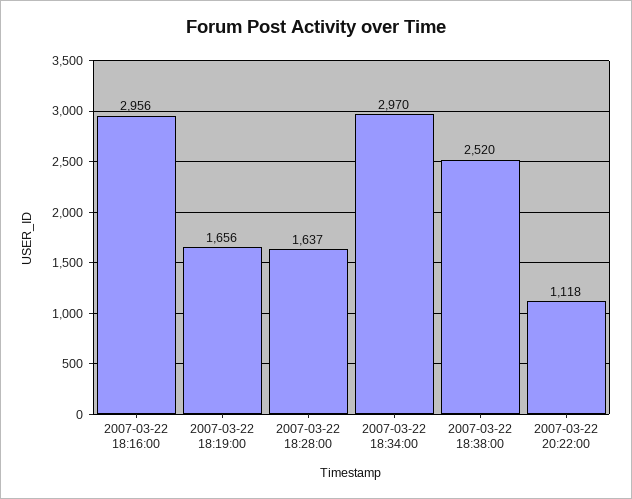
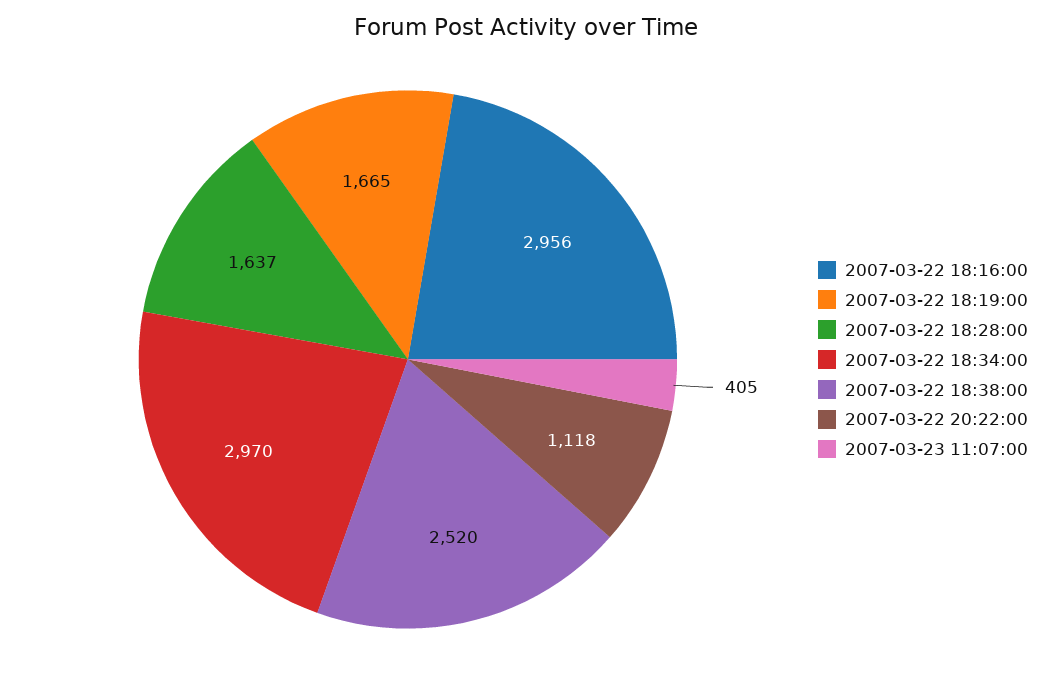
2007-03-22 18:19:00: 1656 -> 1665
2007-03-23 11:07:00: none -> 405

